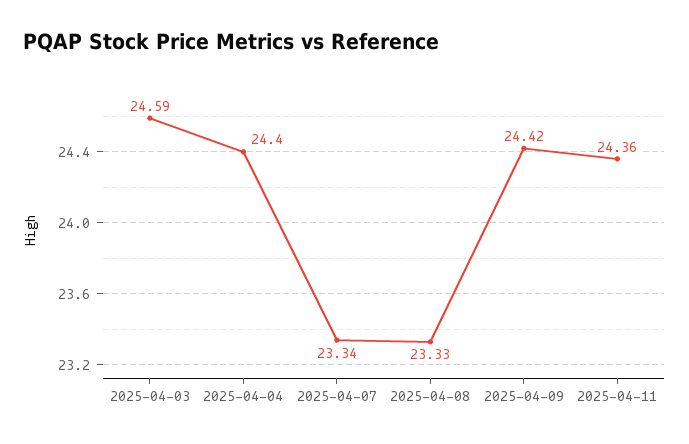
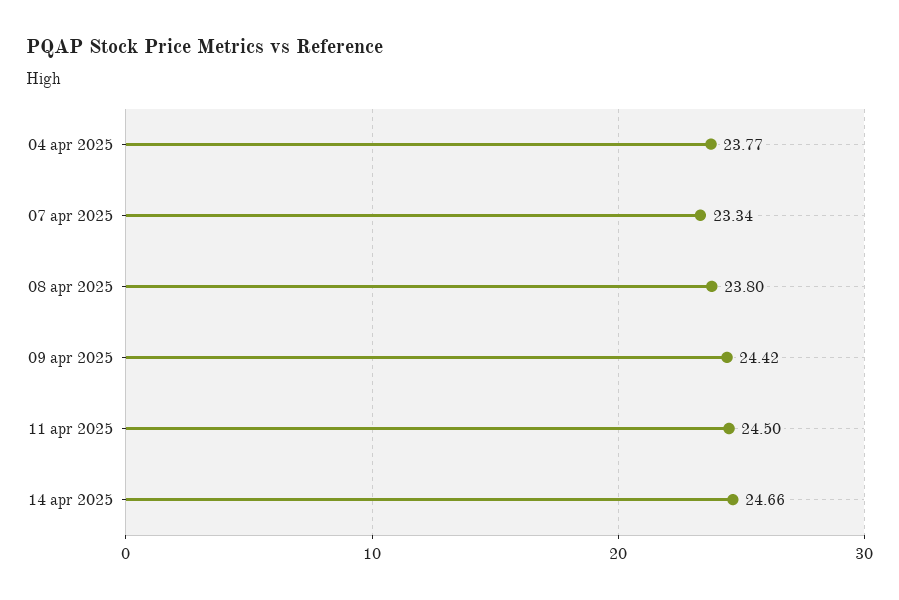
2025-04-03: 24.59 -> none
2025-04-04: 24.4 -> 23.77
2025-04-08: 23.33 -> 23.8
2025-04-11: 24.36 -> 24.5
14 apr 2025: none -> 24.66

